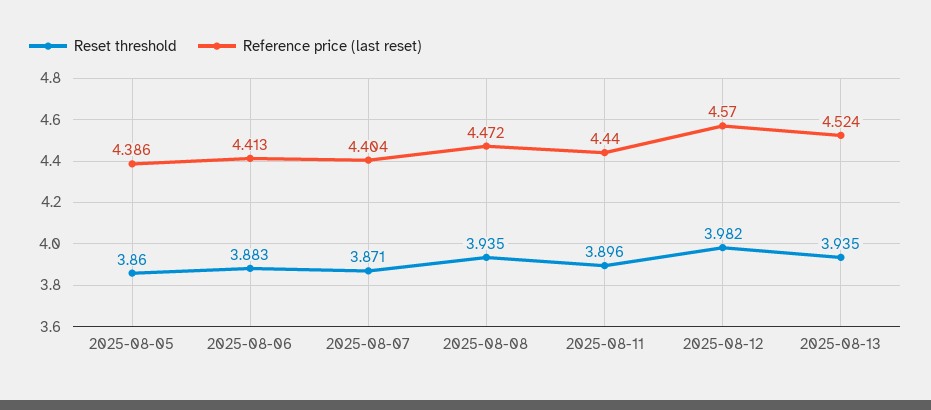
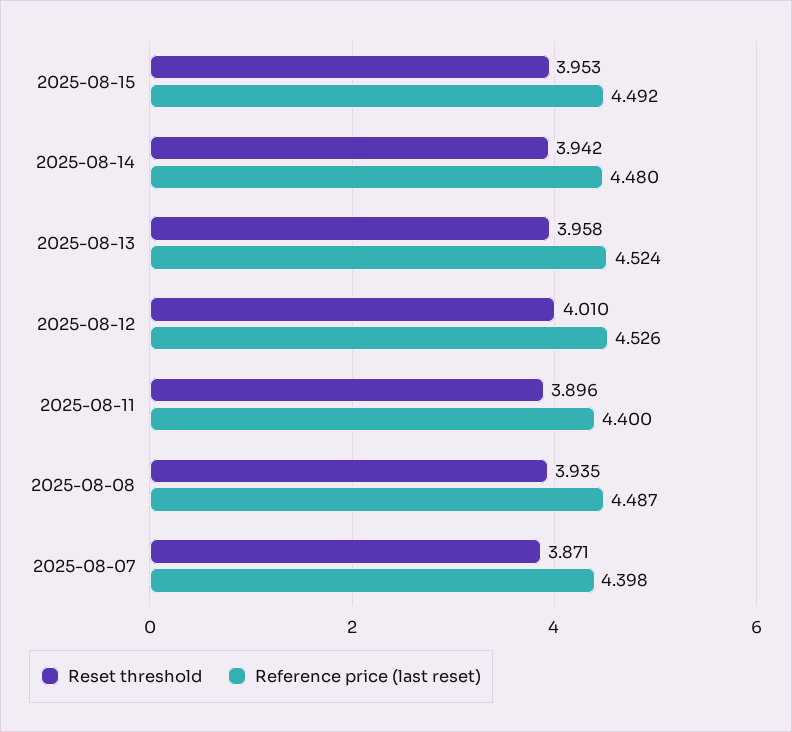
Reset threshold, 2025-08-05: 3.86 -> none
Reference price (last reset), 2025-08-05: 4.386 -> none
Reset threshold, 2025-08-06: 3.883 -> none
Reference price (last reset), 2025-08-06: 4.413 -> none
Reference price (last reset), 2025-08-07: 4.404 -> 4.398
Reference price (last reset), 2025-08-08: 4.472 -> 4.487
Reference price (last reset), 2025-08-11: 4.44 -> 4.4
Reset threshold, 2025-08-12: 3.982 -> 4.01
Reference price (last reset), 2025-08-12: 4.57 -> 4.526
Reset threshold, 2025-08-13: 3.935 -> 3.958
Reset threshold, 2025-08-15: none -> 3.953
Reference price (last reset), 2025-08-15: none -> 4.492
Reset threshold, 2025-08-14: none -> 3.942
Reference price (last reset), 2025-08-14: none -> 4.48

